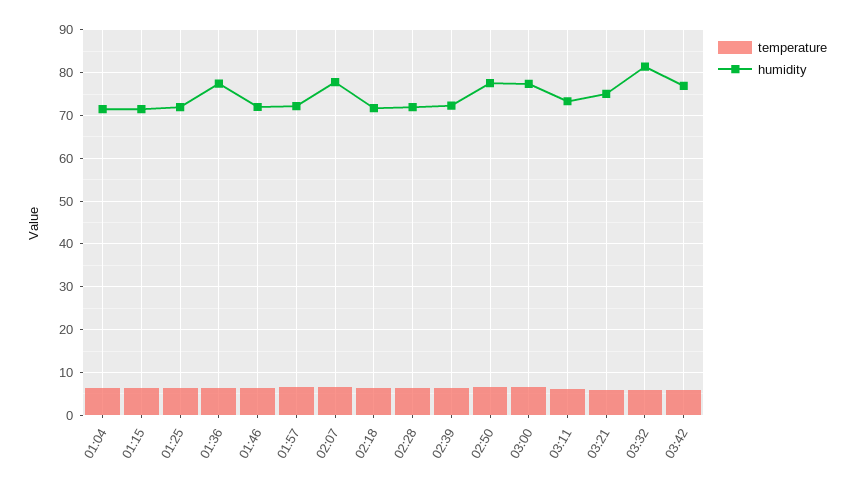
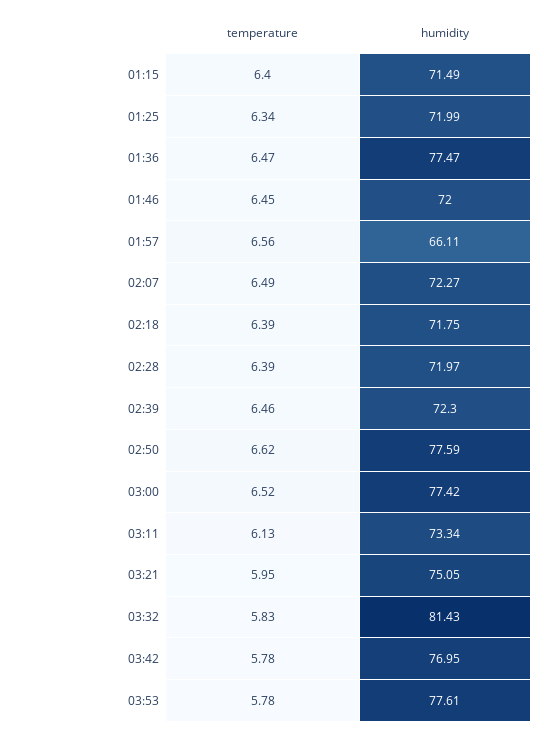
temperature, 01:04: 6 -> none
humidity, 01:04: 72 -> none
humidity, 01:57: 72 -> 66.11
humidity, 02:07: 78 -> 72.27
temperature, 03:53: none -> 5.78
humidity, 03:53: none -> 77.61

